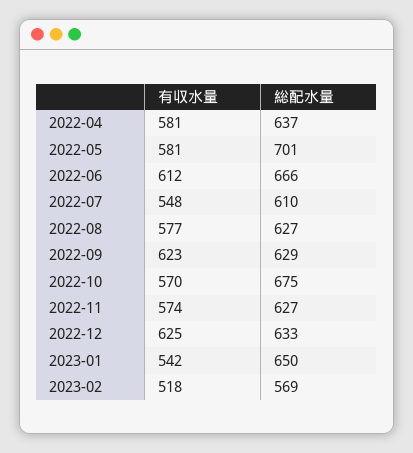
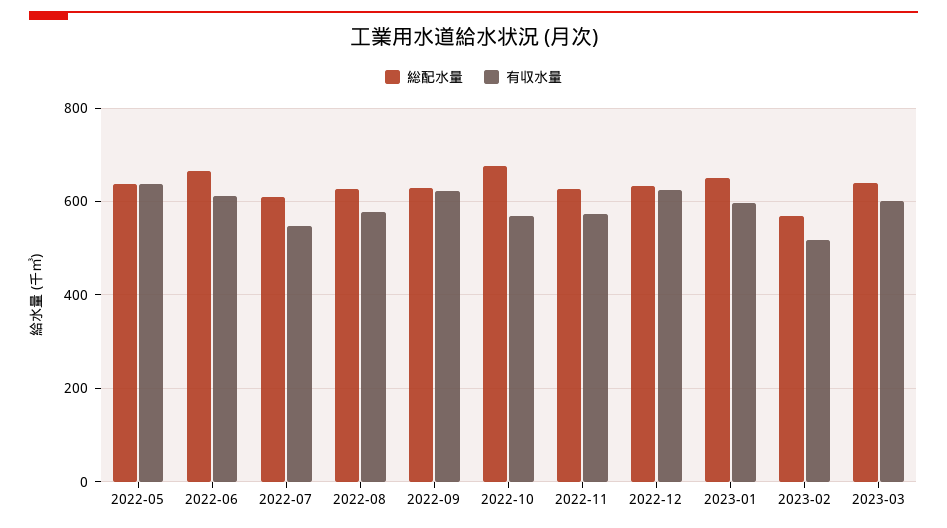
有収水量, 2022-04: 581 -> none
総配水量, 2022-04: 637 -> none
有収水量, 2022-05: 581 -> 640
総配水量, 2022-05: 701 -> 640
有収水量, 2023-01: 542 -> 600
総配水量, 2023-03: none -> 640
有収水量, 2023-03: none -> 600

